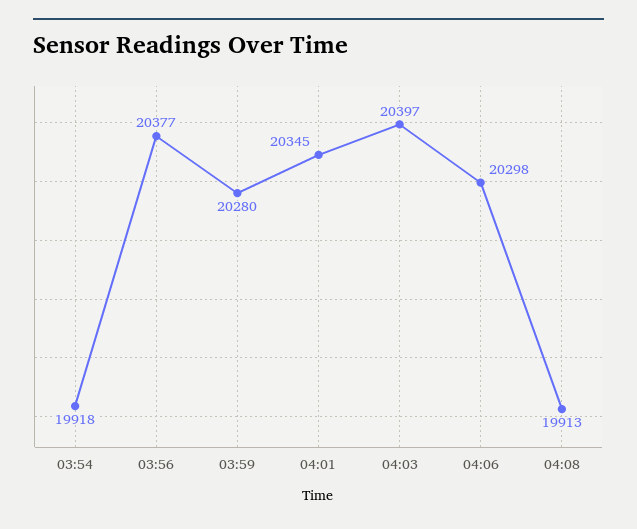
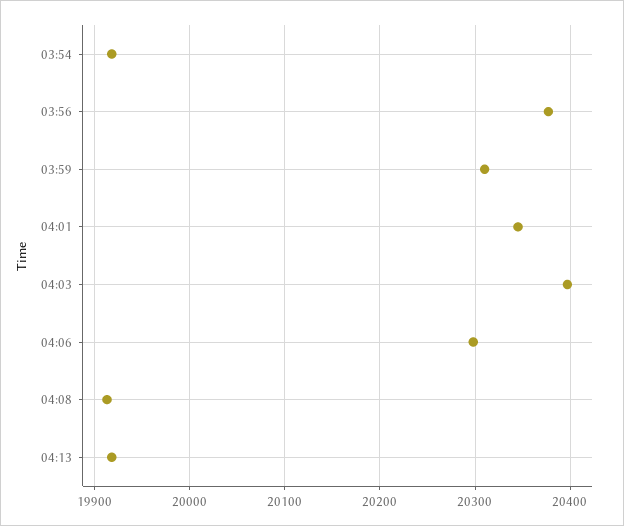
03:59: 20280 -> 20310
04:13: none -> 19920

